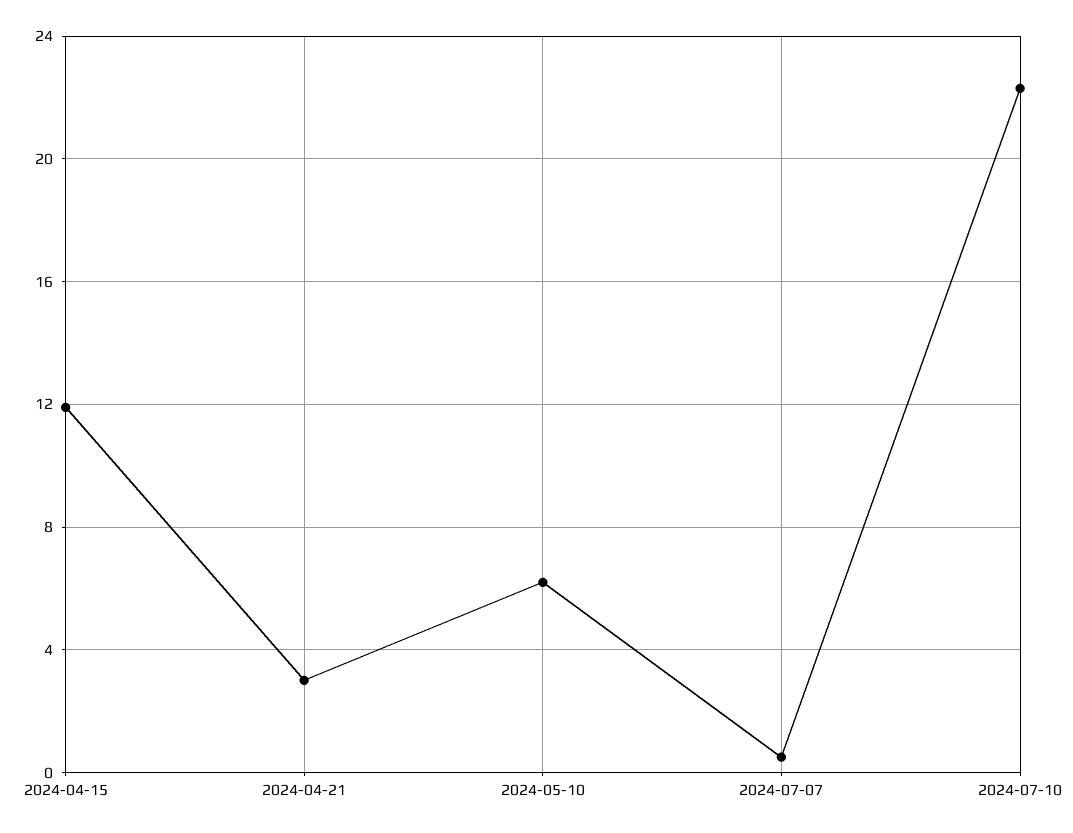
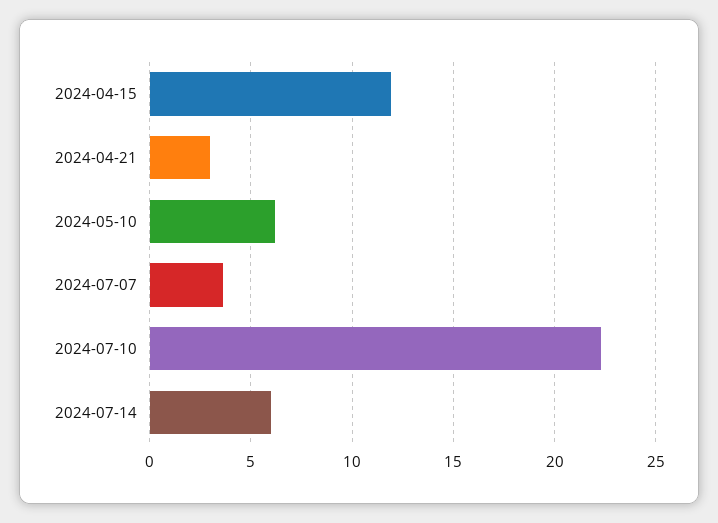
2024-07-07: 0.5 -> 3.5
2024-07-14: none -> 6

